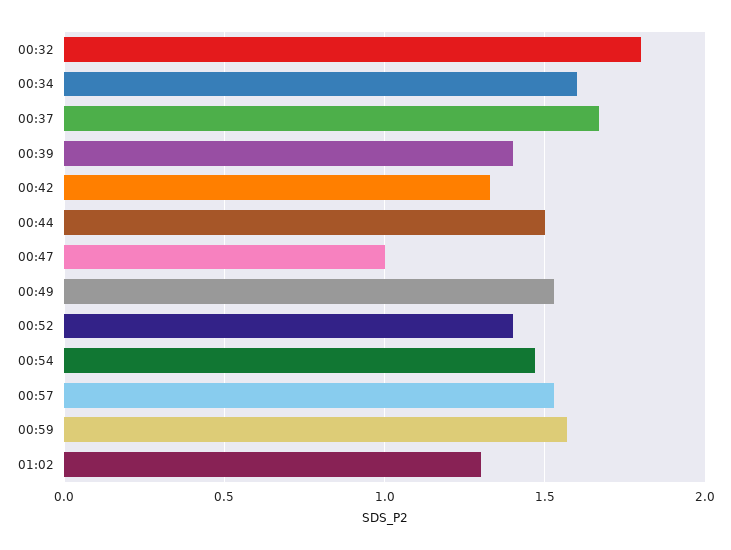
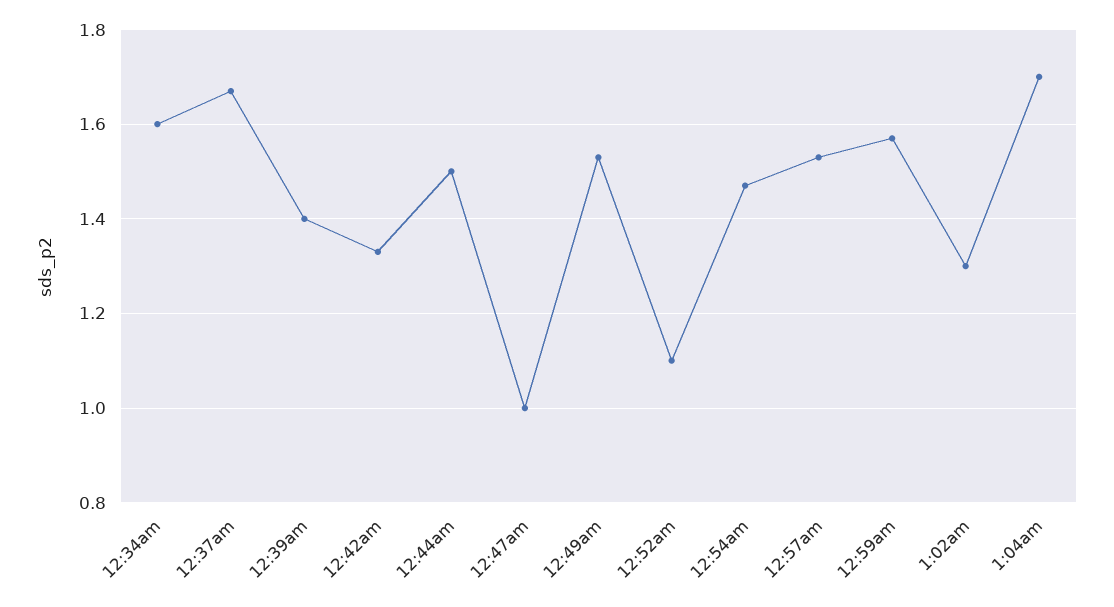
00:32: 1.8 -> none
00:52: 1.4 -> 1.1
1:04am: none -> 1.7

